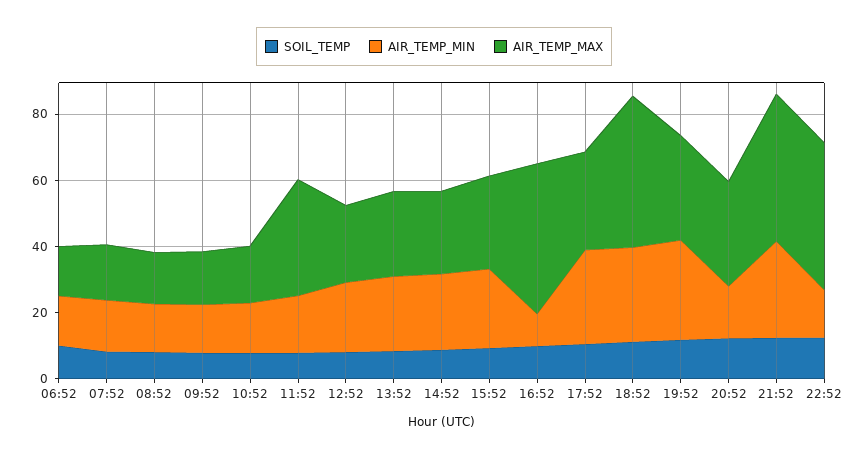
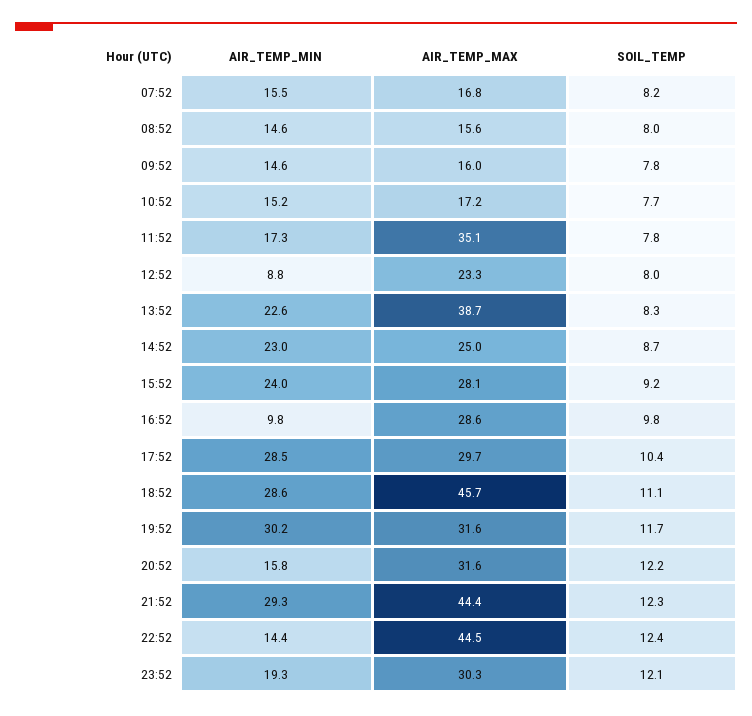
SOIL_TEMP, 06:52: 10 -> none
AIR_TEMP_MIN, 06:52: 15 -> none
AIR_TEMP_MAX, 06:52: 15 -> none
AIR_TEMP_MIN, 12:52: 20 -> 8.8
AIR_TEMP_MAX, 13:52: 25 -> 38.7
AIR_TEMP_MAX, 16:52: 45 -> 28.6
AIR_TEMP_MIN, 23:52: none -> 19.3
AIR_TEMP_MAX, 23:52: none -> 30.3
SOIL_TEMP, 23:52: none -> 12.1

